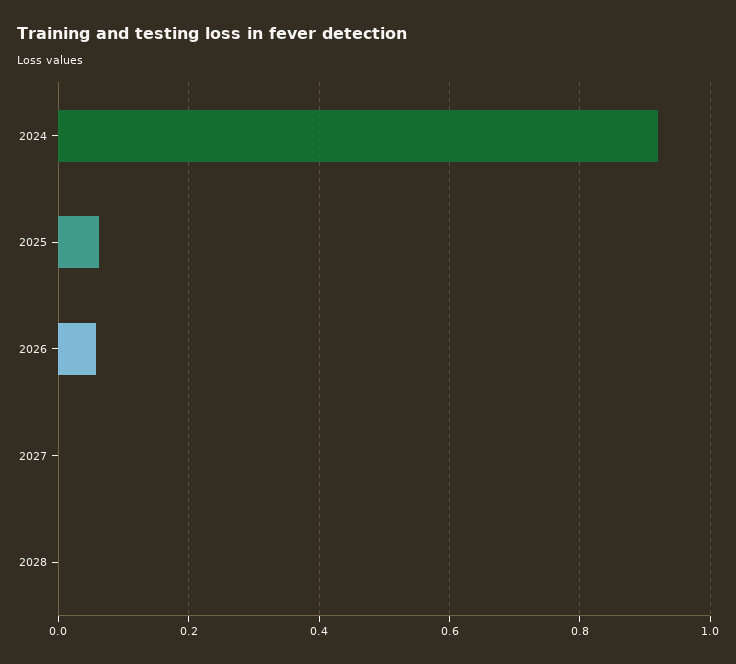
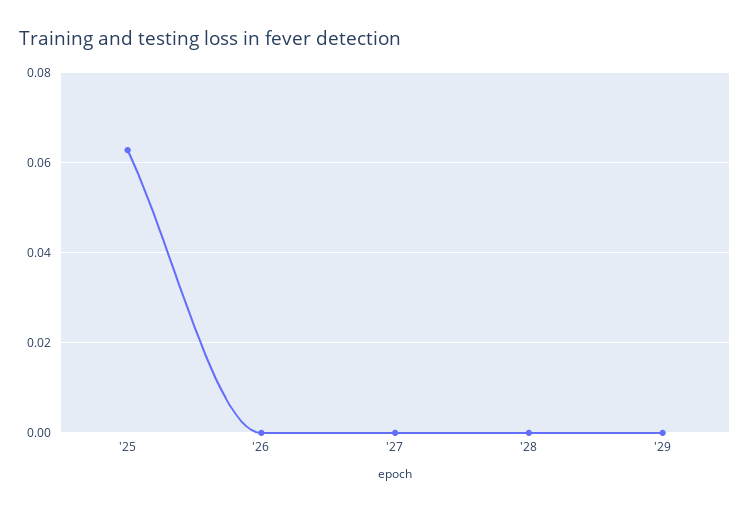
2024: 0.92 -> none
2026: 0.06 -> 0
'29: none -> 0

